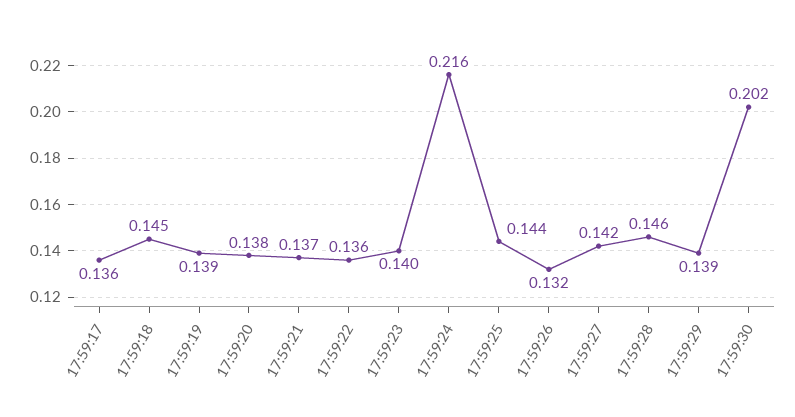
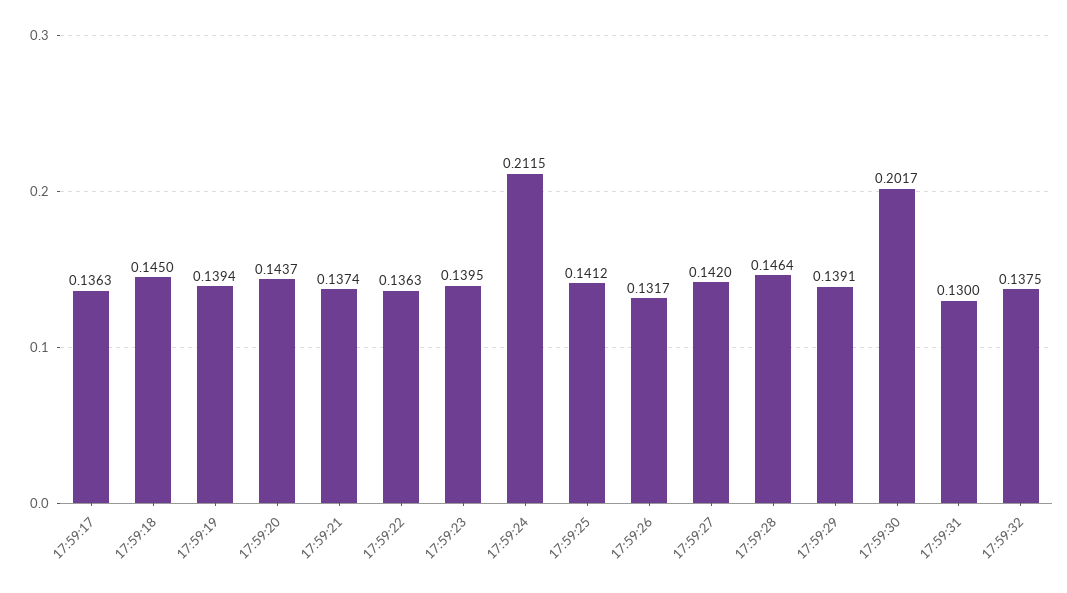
17:59:20: 0.138 -> 0.1437
17:59:24: 0.216 -> 0.2115
17:59:25: 0.144 -> 0.1412
17:59:31: none -> 0.13
17:59:32: none -> 0.1375

